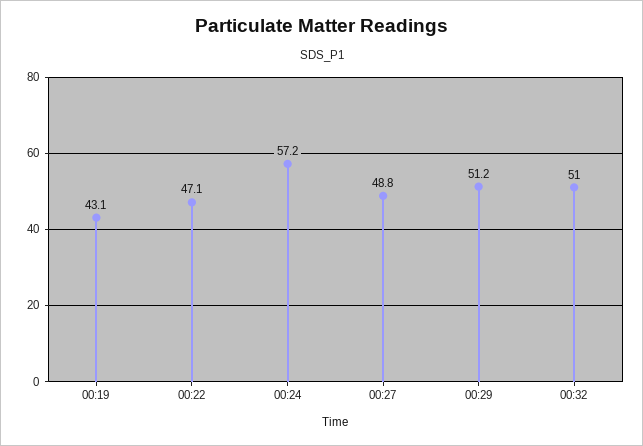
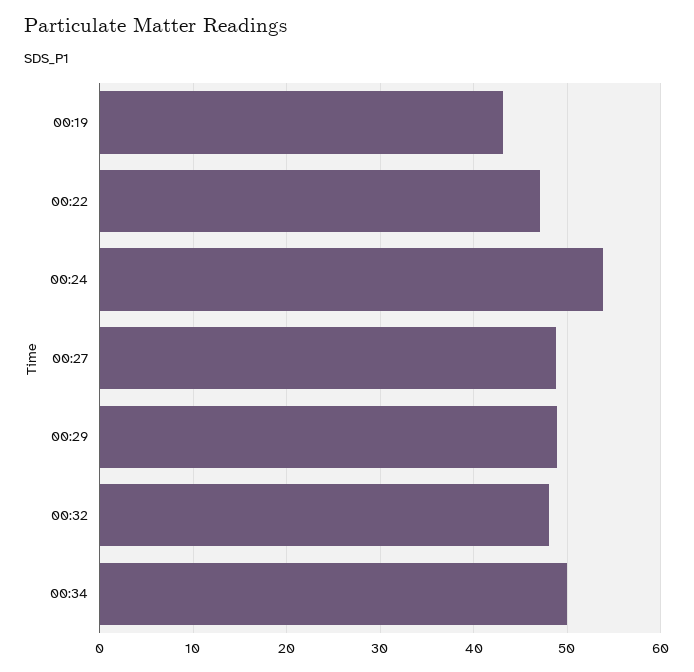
00:24: 57.2 -> 54
00:29: 51.2 -> 49
00:32: 51 -> 48
00:34: none -> 50

